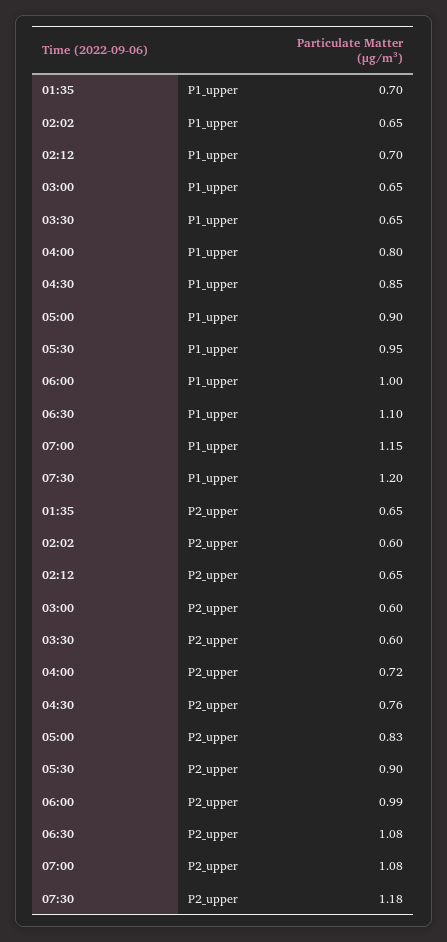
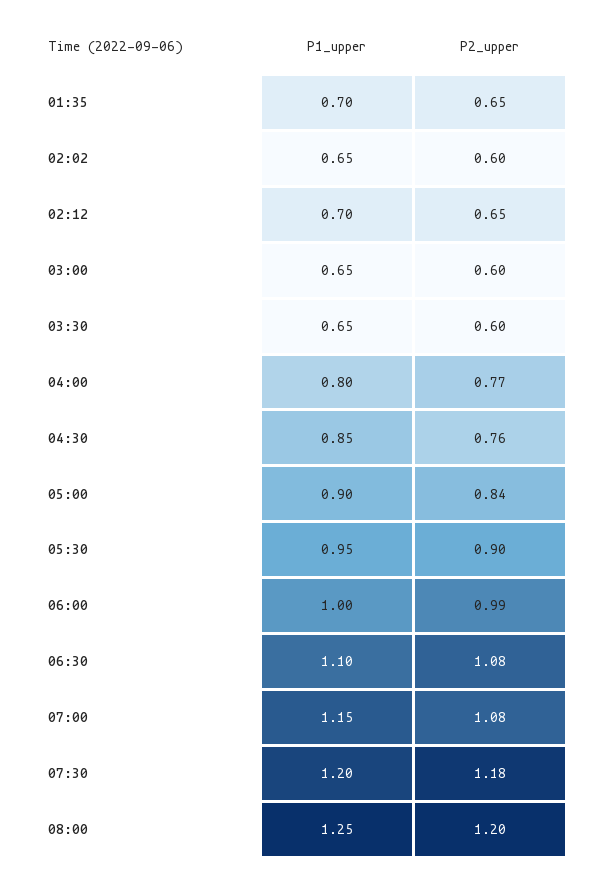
04:00, P2_upper: 0.72 -> 0.77
05:00, P2_upper: 0.83 -> 0.84
08:00, P1_upper: none -> 1.25
08:00, P2_upper: none -> 1.2

